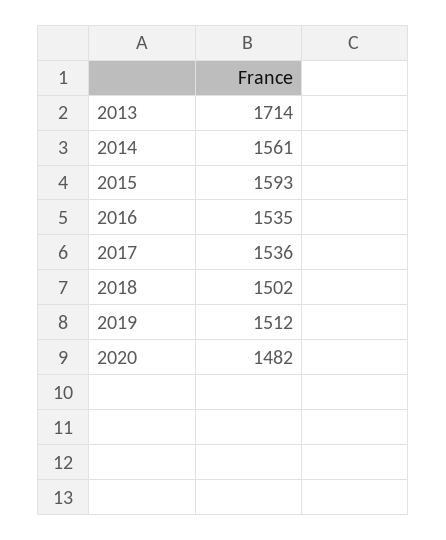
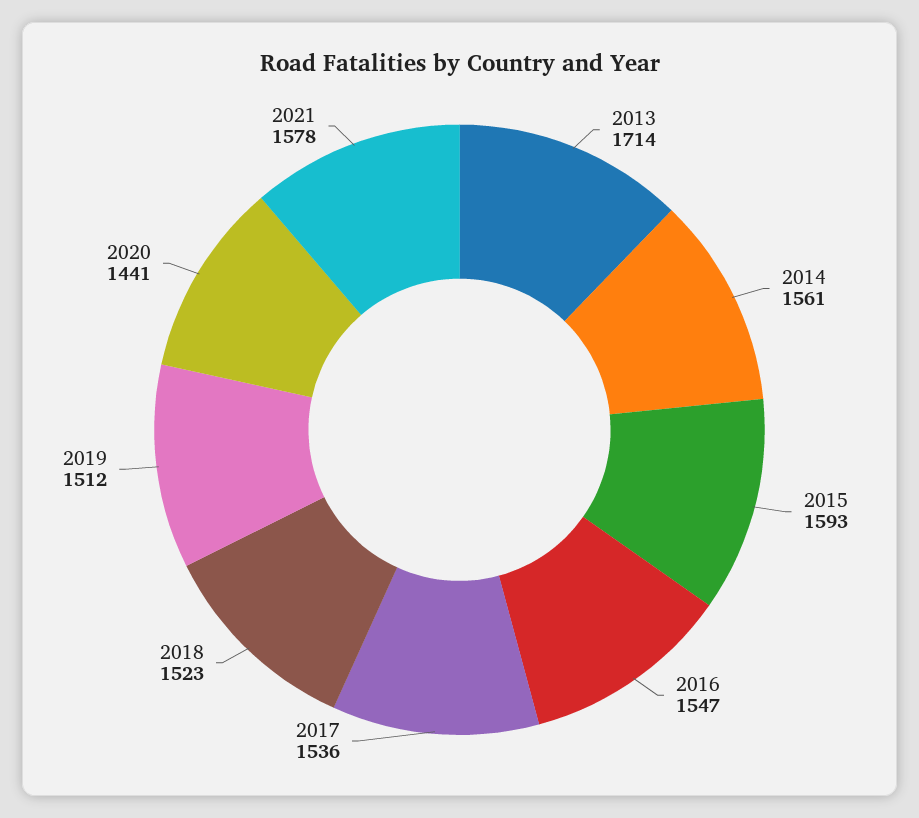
2016: 1535 -> 1547
2018: 1502 -> 1523
2020: 1482 -> 1441
2021: none -> 1578

